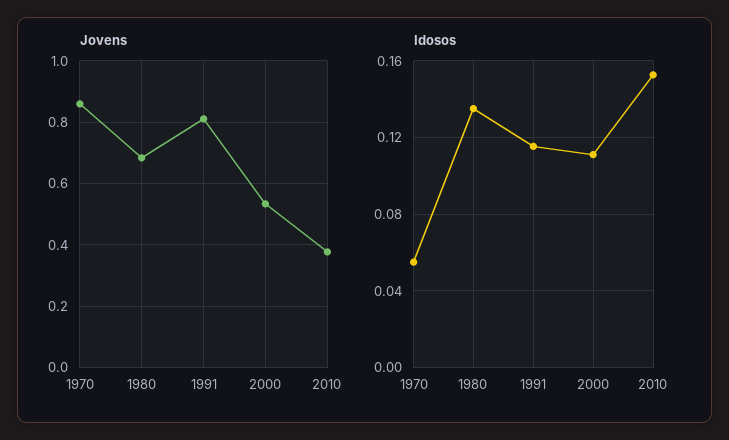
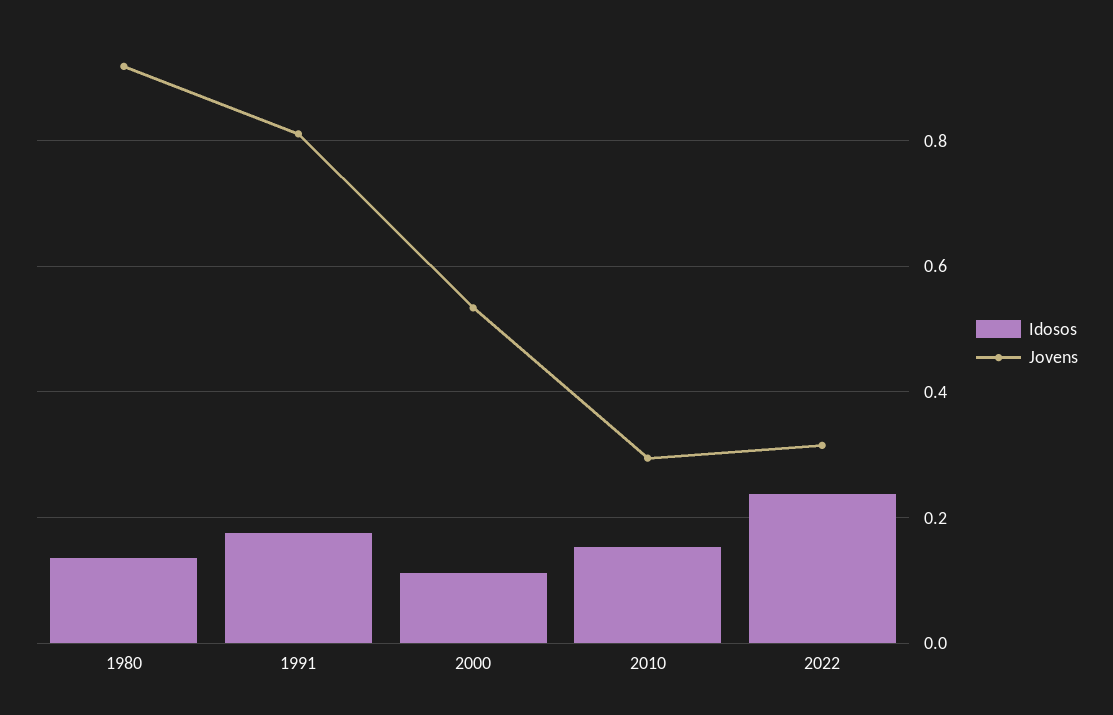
Jovens, 1970: 0.86 -> none
Jovens, 1980: 0.68 -> 0.92
Jovens, 2010: 0.38 -> 0.3
Idosos, 1970: 0.055 -> none
Idosos, 1991: 0.115 -> 0.18
Idosos, 2022: none -> 0.24
Jovens, 2022: none -> 0.32

